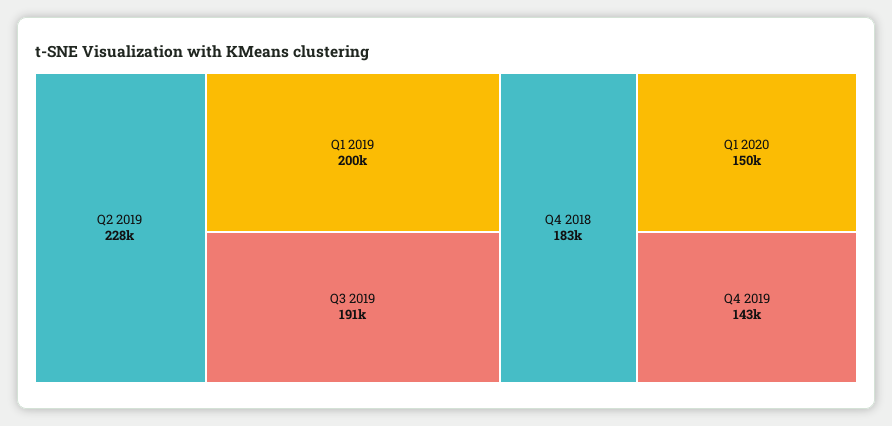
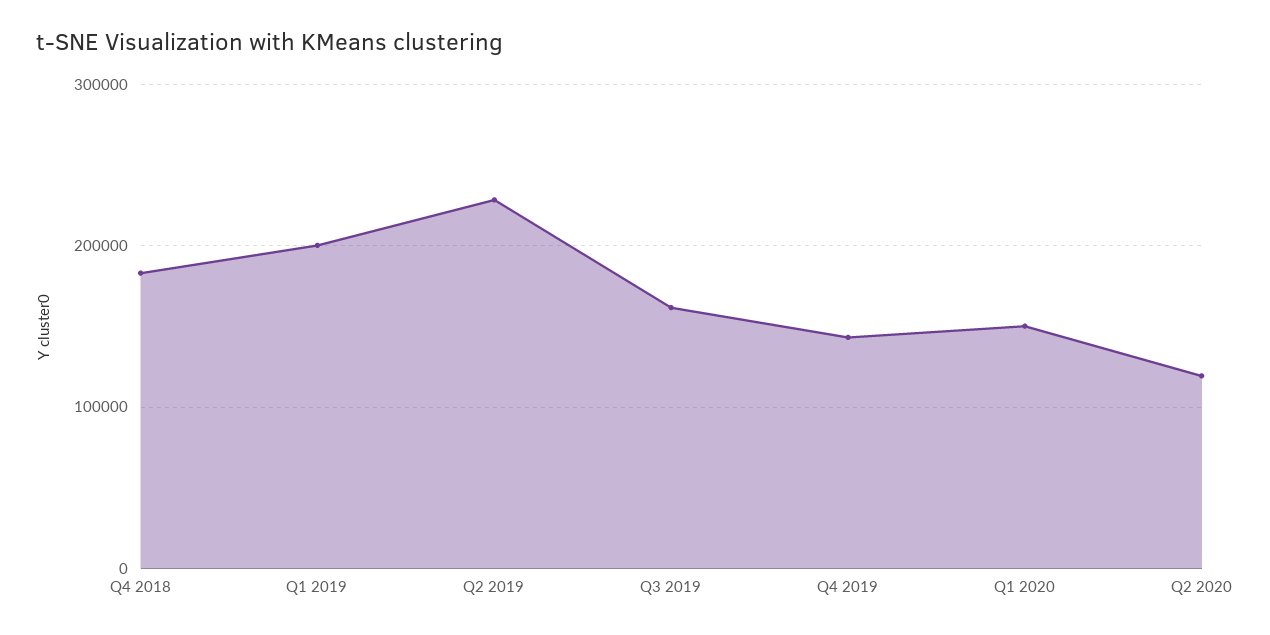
Q3 2019: 191000 -> 160000
Q2 2020: none -> 120000

